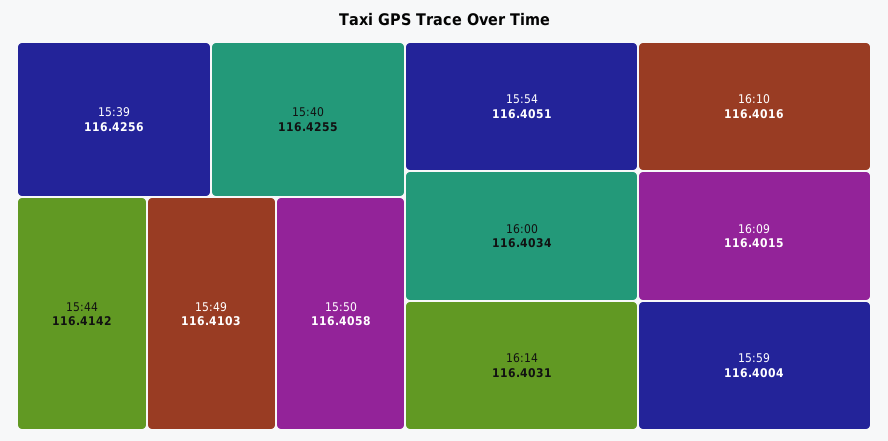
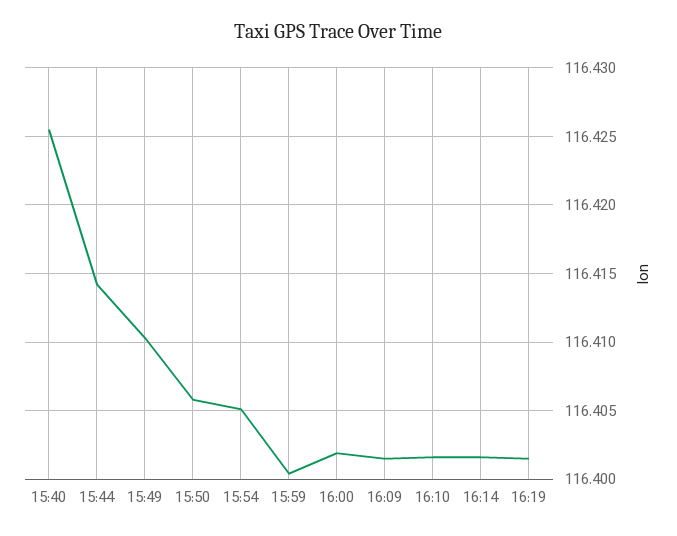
15:39: 116.4256 -> none
16:00: 116.4034 -> 116.402
16:14: 116.4031 -> 116.4015
16:19: none -> 116.4015

